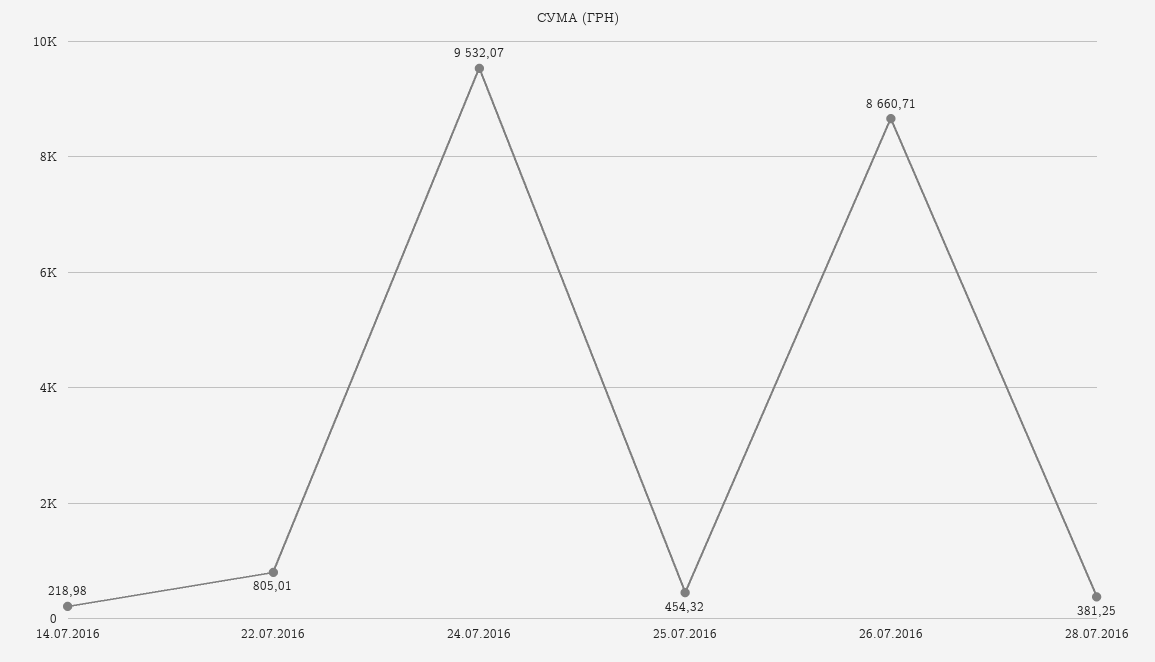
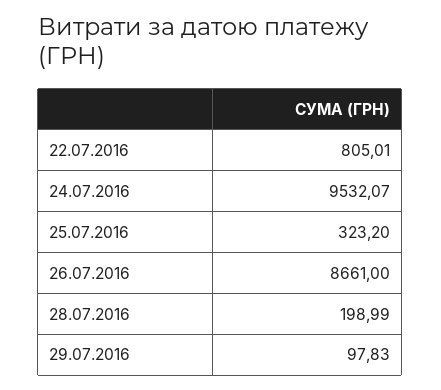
14.07.2016: 218.98 -> none
25.07.2016: 454.32 -> 323.2
26.07.2016: 8660.71 -> 8661
28.07.2016: 381.25 -> 198.99
29.07.2016: none -> 97.83

